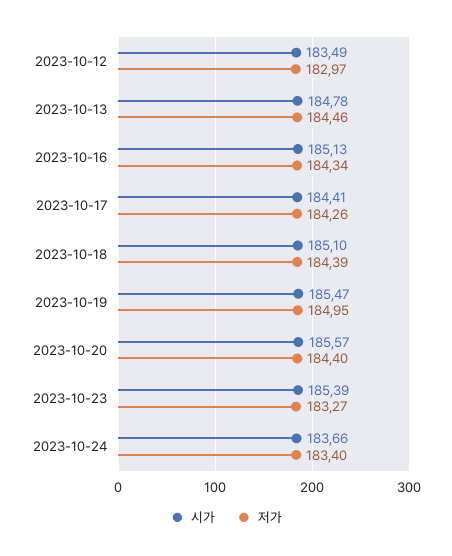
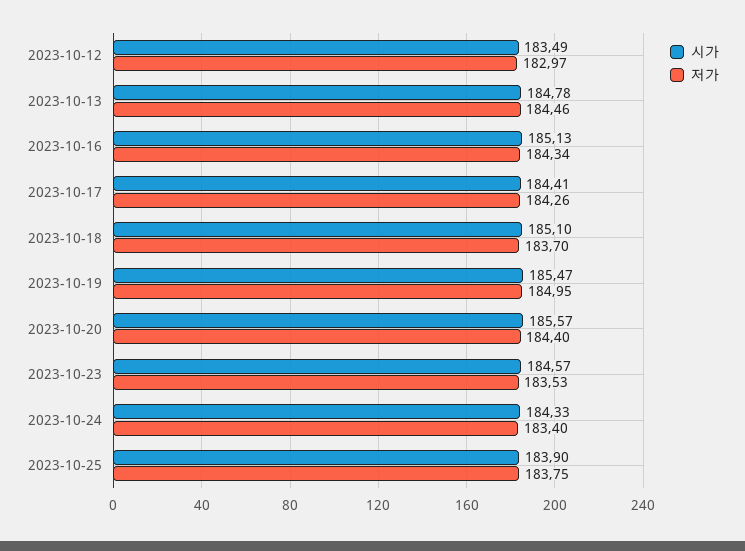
저가, 2023-10-18: 184.39 -> 183.7
시가, 2023-10-23: 185.39 -> 184.57
저가, 2023-10-23: 183.27 -> 183.53
시가, 2023-10-24: 183.66 -> 184.33
시가, 2023-10-25: none -> 183.9
저가, 2023-10-25: none -> 183.75

